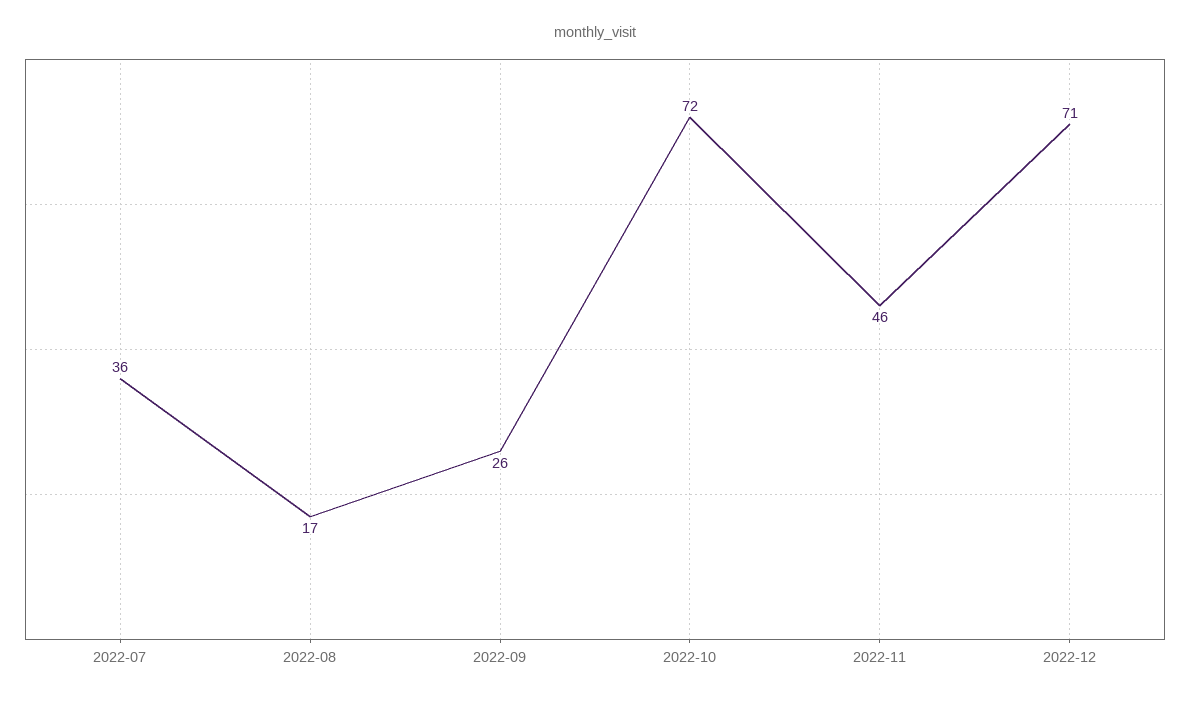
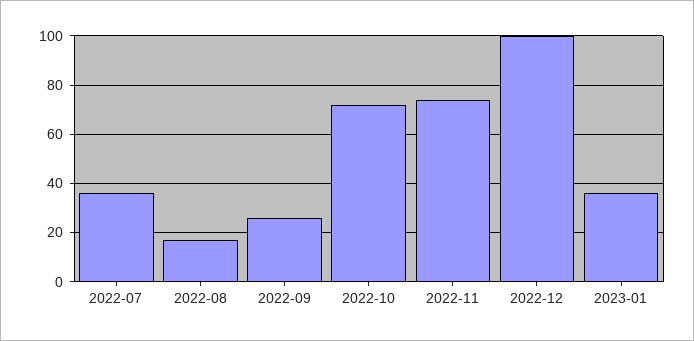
2022-11: 46 -> 75
2022-12: 71 -> 100
2023-01: none -> 35

